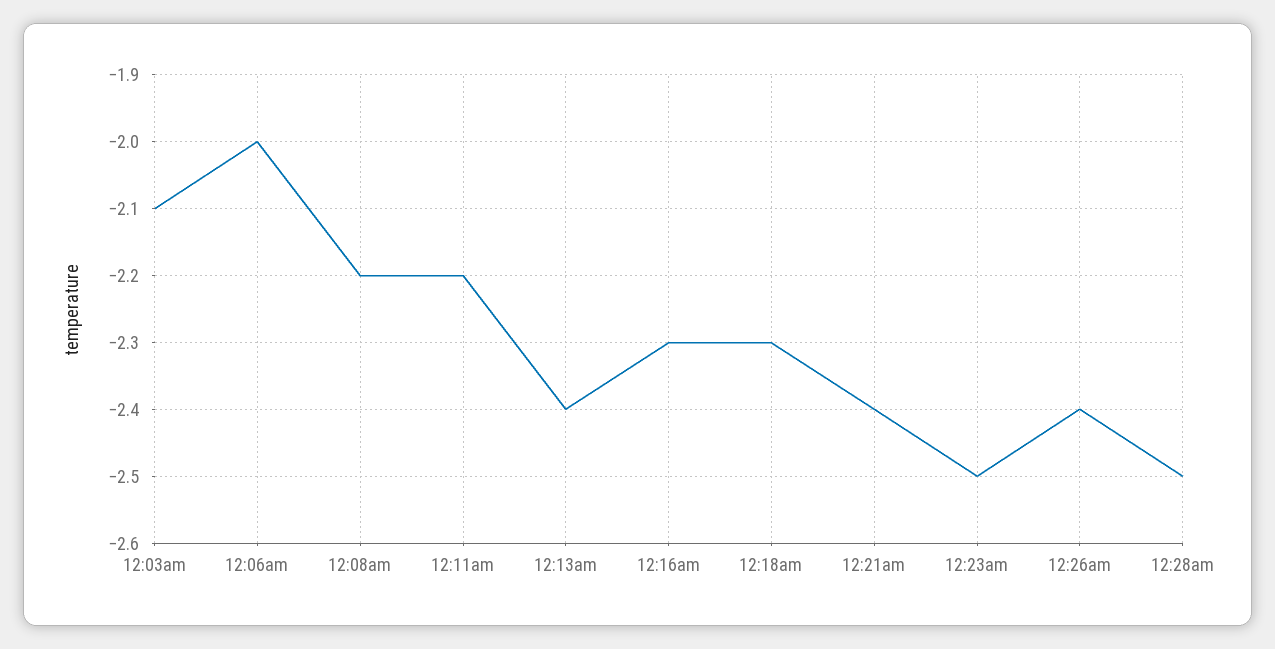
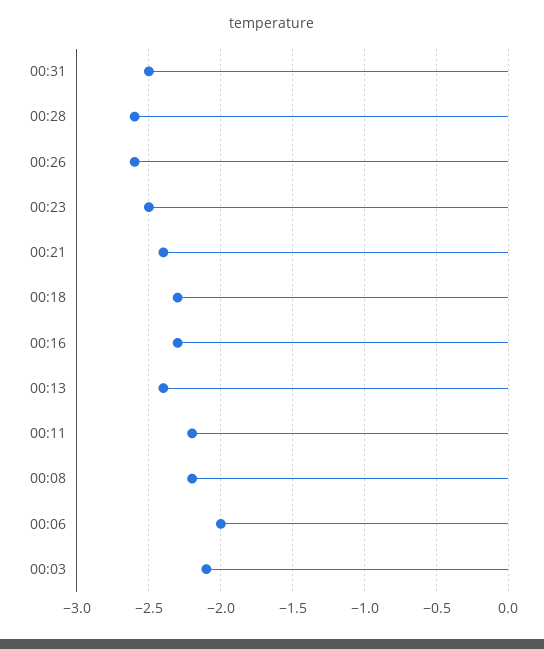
12:26am: -2.4 -> -2.6
12:28am: -2.5 -> -2.6
00:31: none -> -2.5

